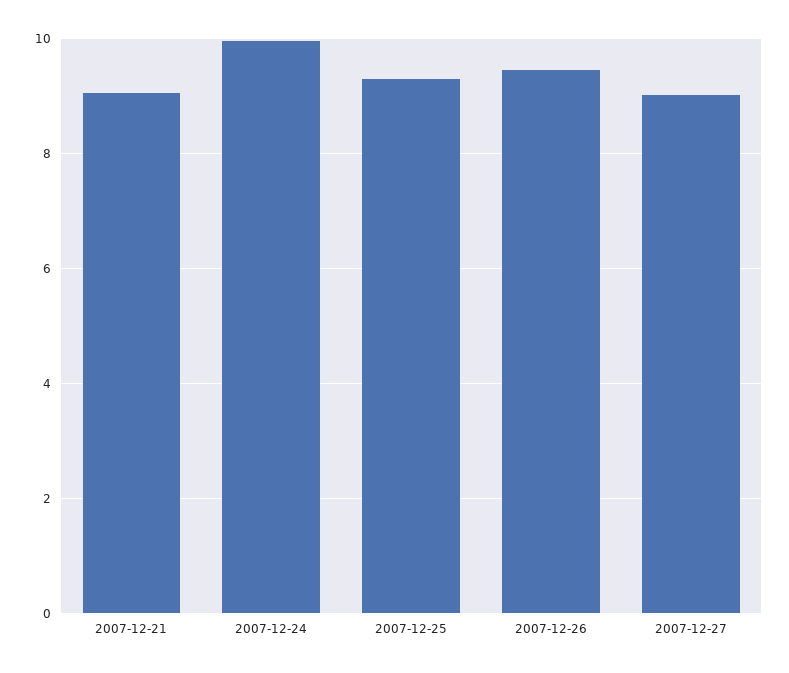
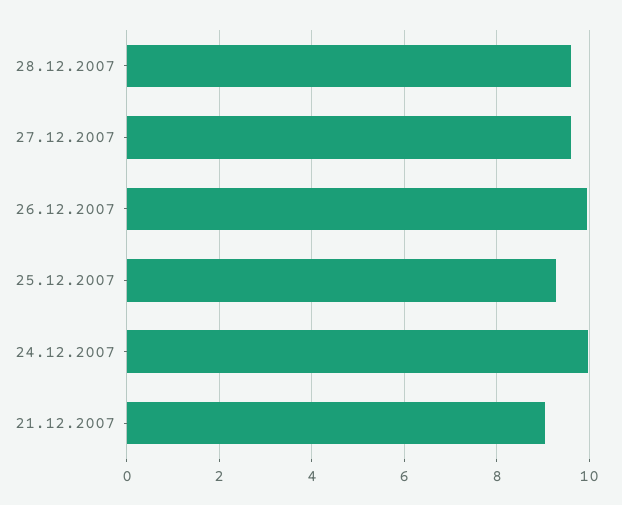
2007-12-26: 9.4 -> 10
2007-12-27: 9 -> 9.6
28.12.2007: none -> 9.6

